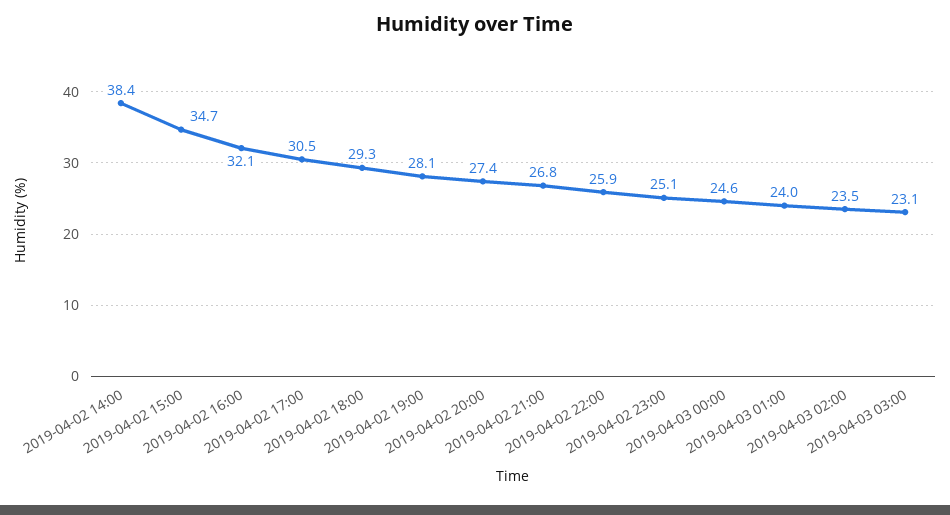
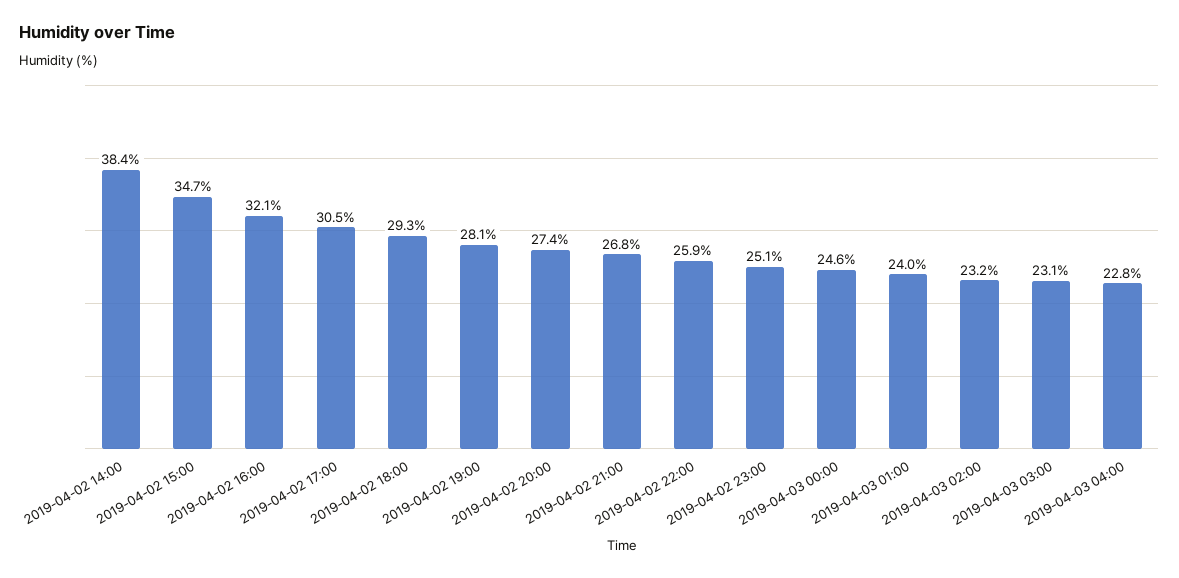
2019-04-03 02:00: 23.5 -> 23.2
2019-04-03 04:00: none -> 22.8

